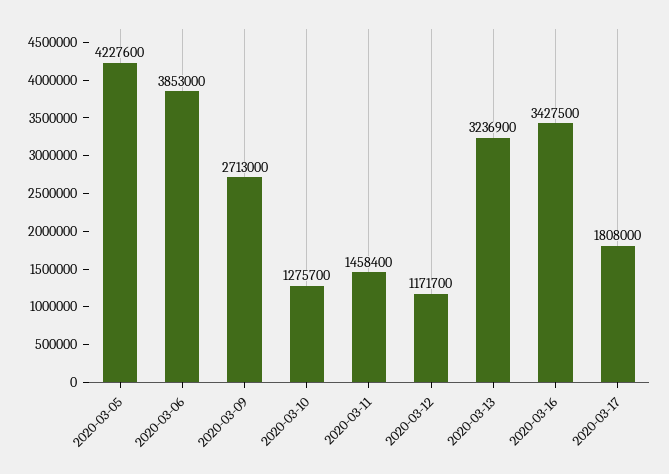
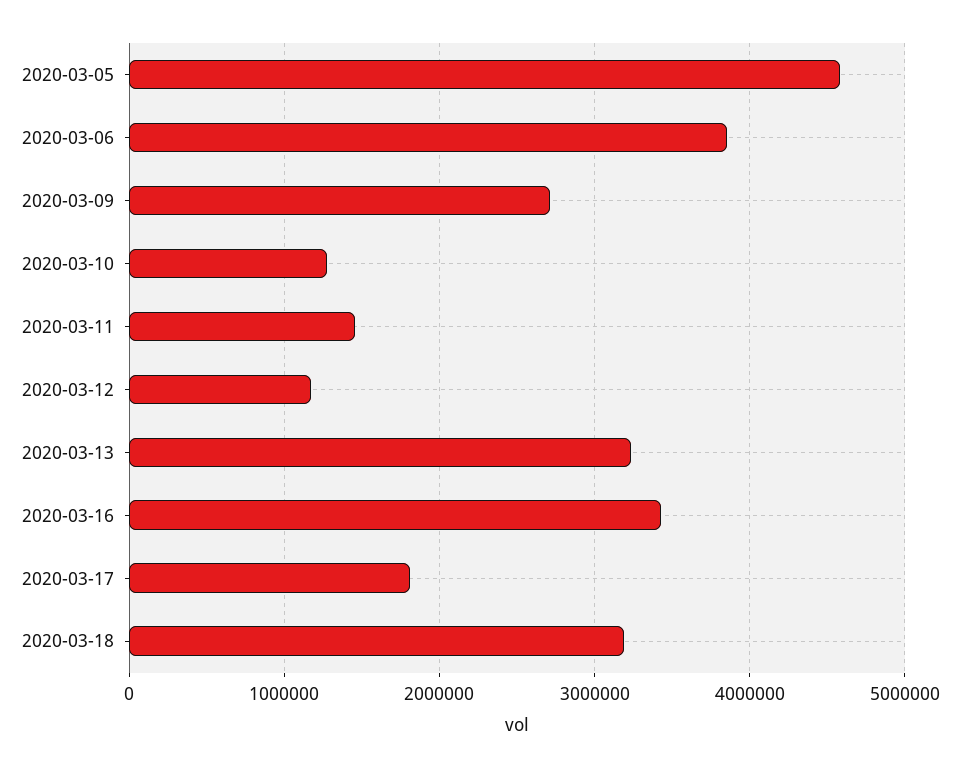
2020-03-05: 4227600 -> 4600000
2020-03-18: none -> 3200000

